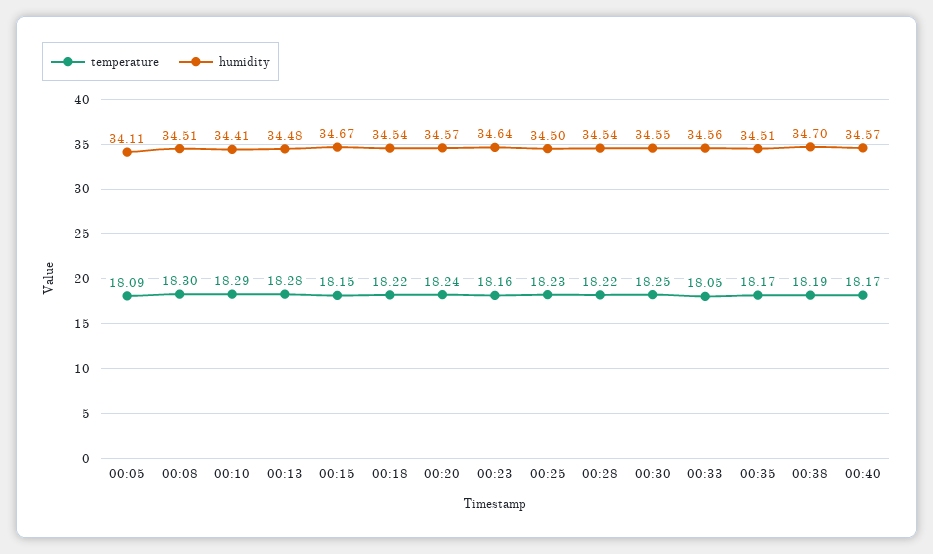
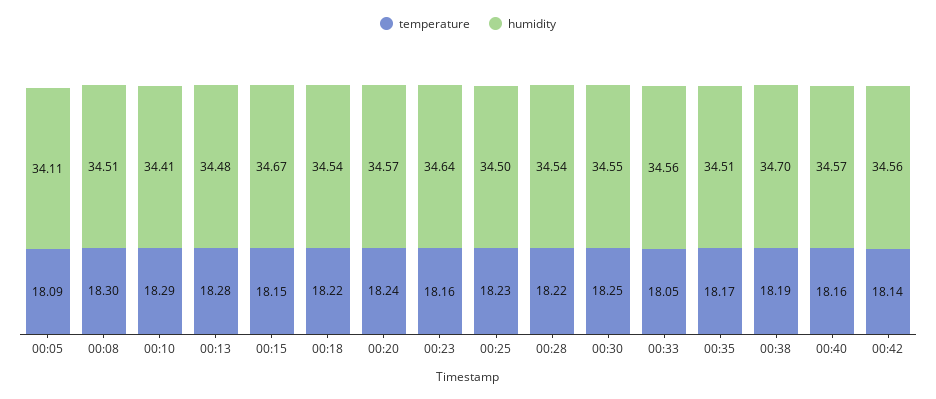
temperature, 00:40: 18.17 -> 18.16
temperature, 00:42: none -> 18.14
humidity, 00:42: none -> 34.56

